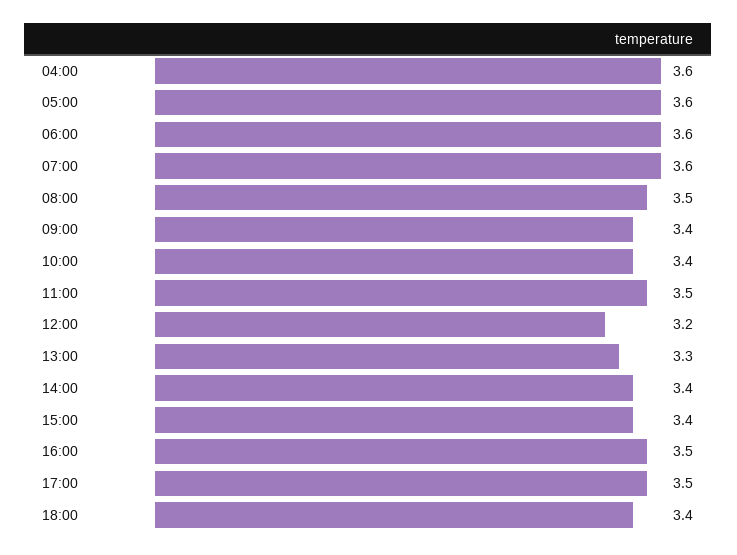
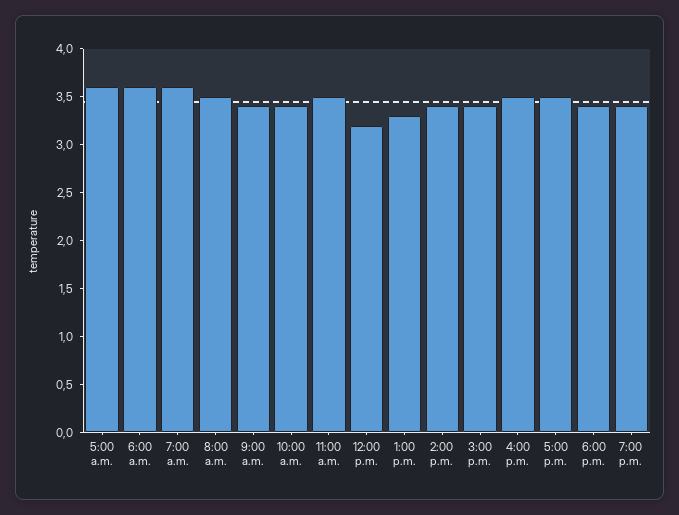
04:00: 3.6 -> none
7:00 p.m.: none -> 3.4

